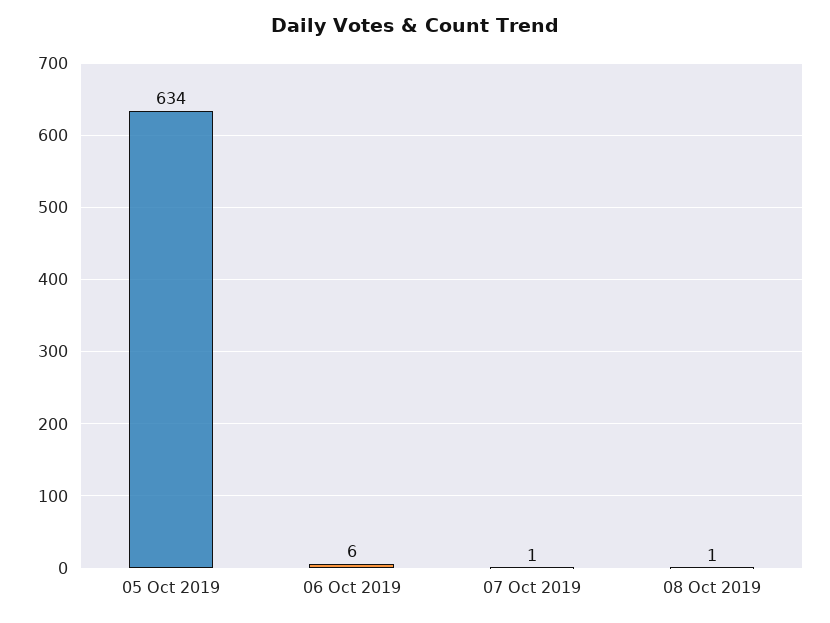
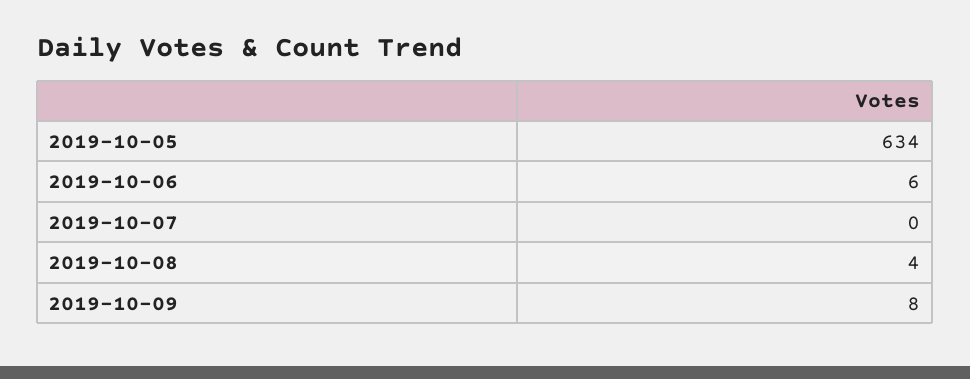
07 Oct 2019: 1 -> 0
08 Oct 2019: 1 -> 4
2019-10-09: none -> 8

